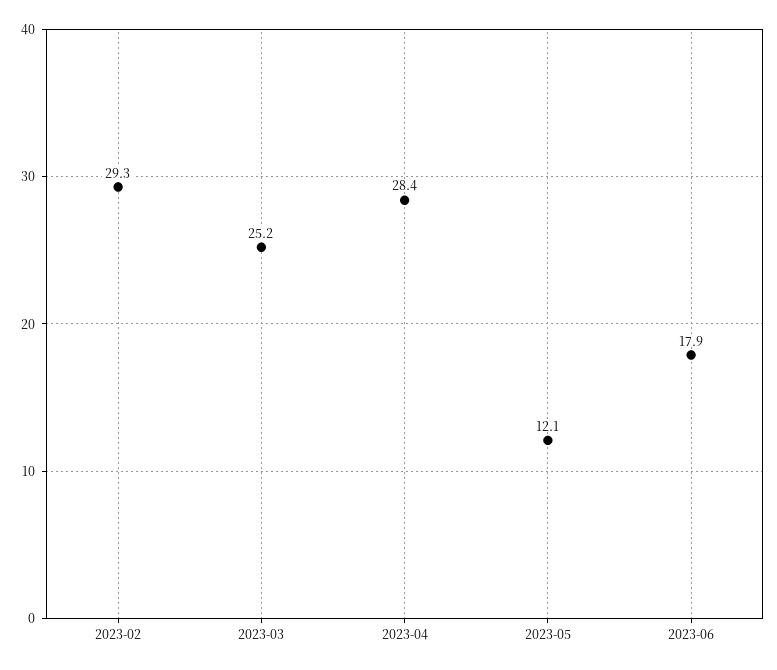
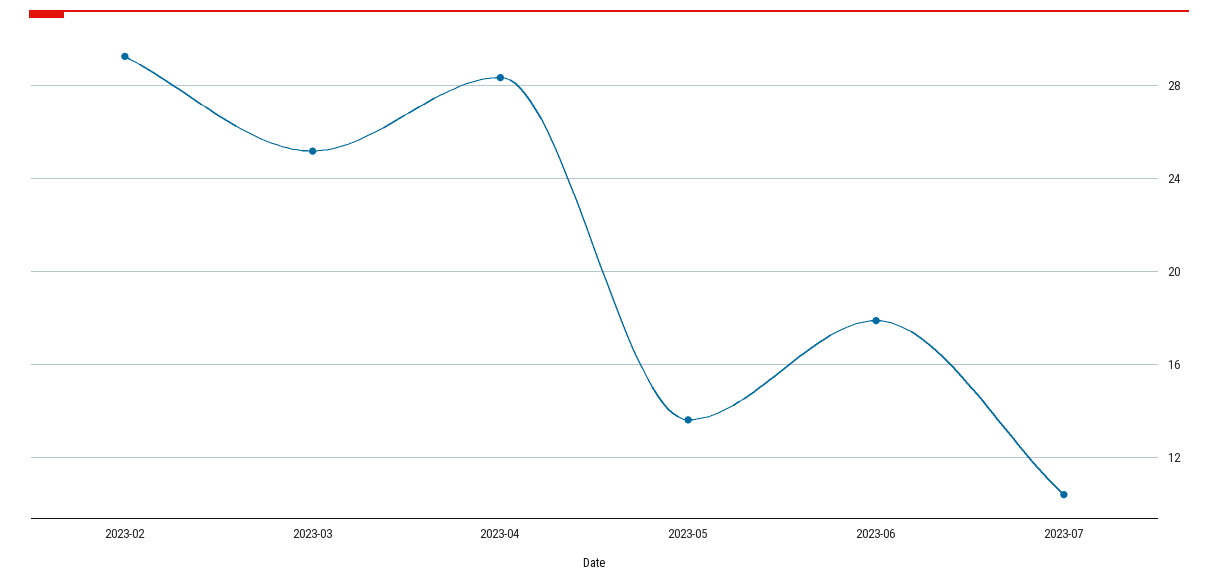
2023-05: 12.1 -> 13.5
2023-07: none -> 10.5

